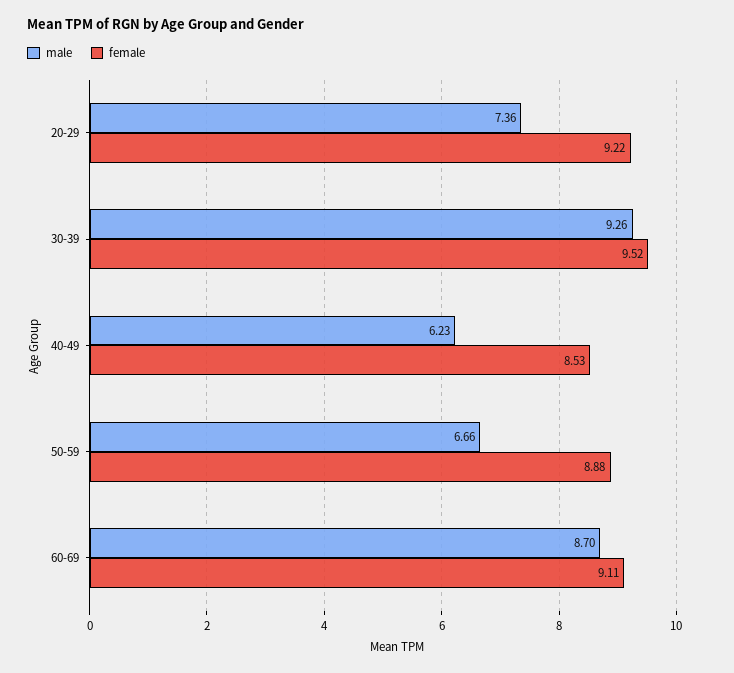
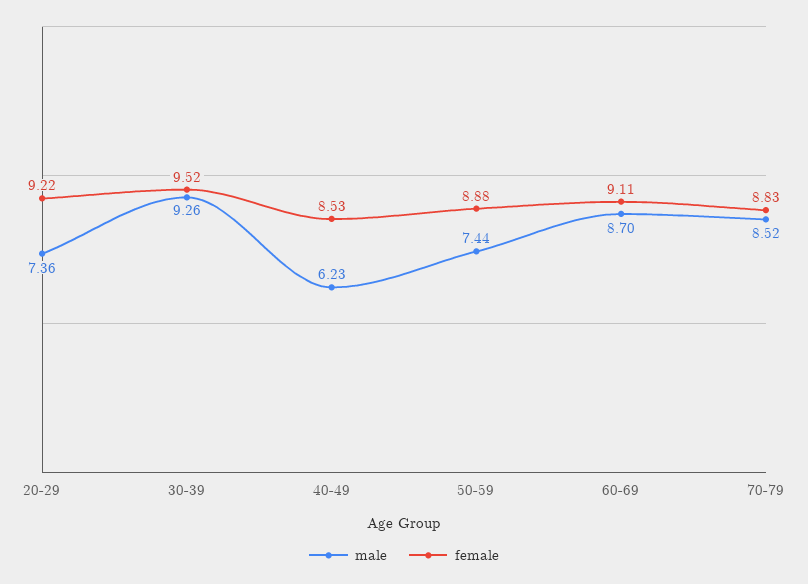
male, 50-59: 6.66 -> 7.44
male, 70-79: none -> 8.52
female, 70-79: none -> 8.83

